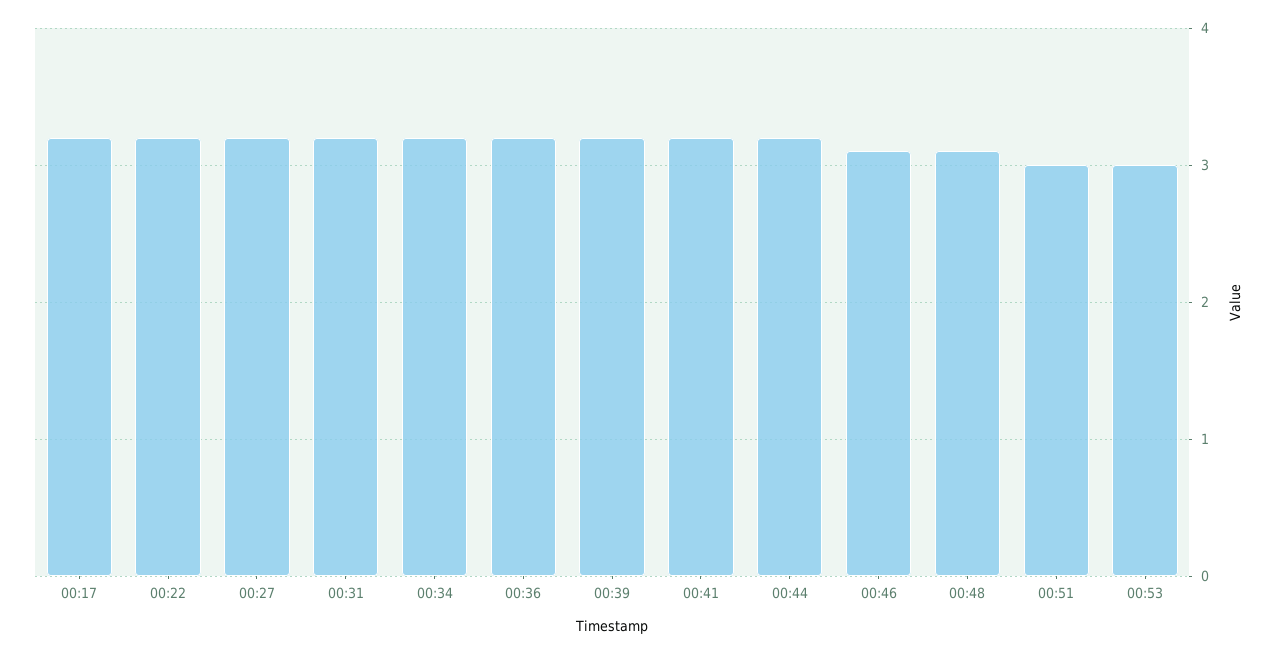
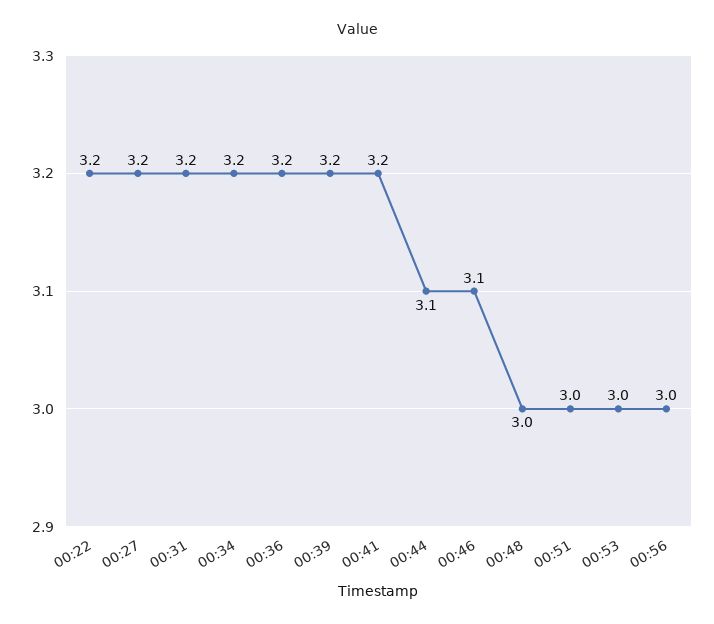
00:17: 3.2 -> none
00:44: 3.2 -> 3.1
00:48: 3.1 -> 3
00:56: none -> 3

